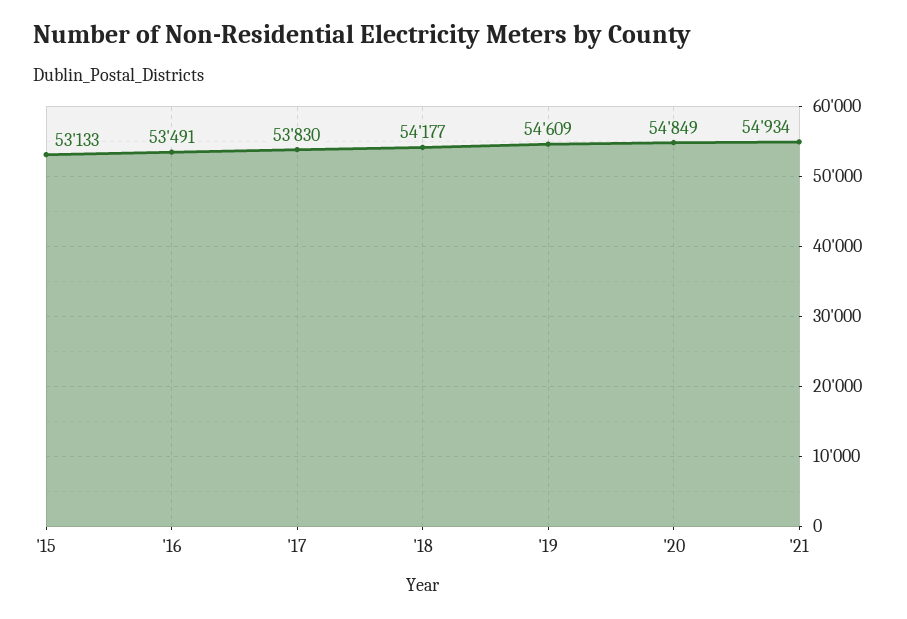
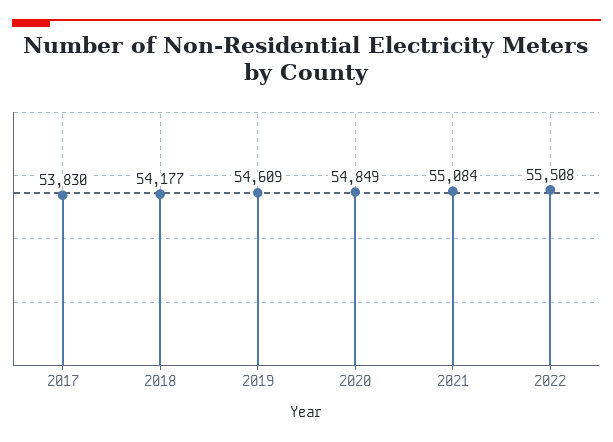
'15: 53133 -> none
'16: 53491 -> none
'21: 54934 -> 55084
2022: none -> 55508

